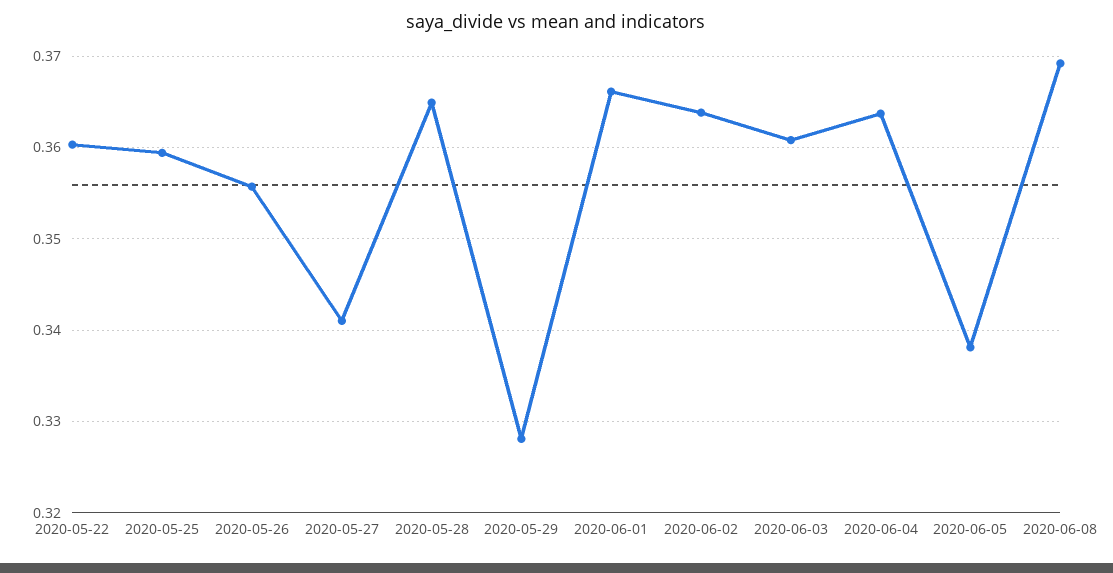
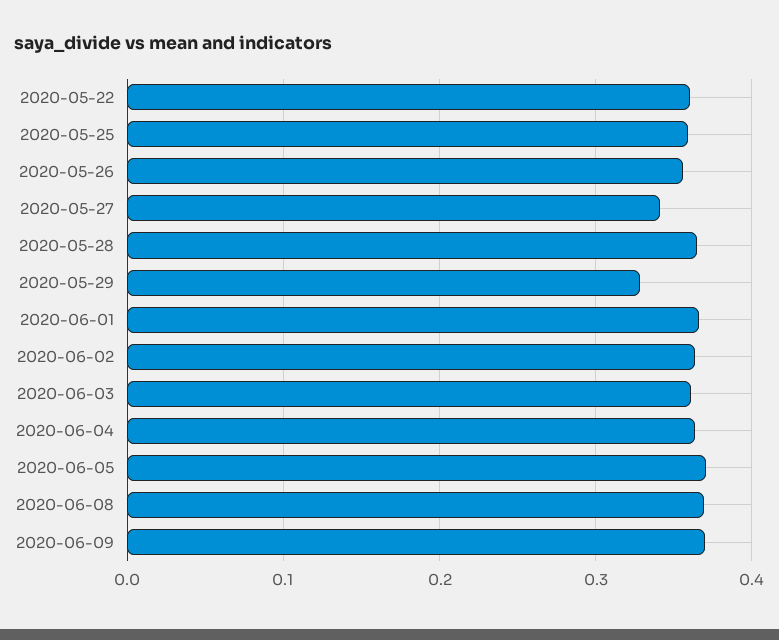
2020-06-05: 0.338 -> 0.37
2020-06-09: none -> 0.37

